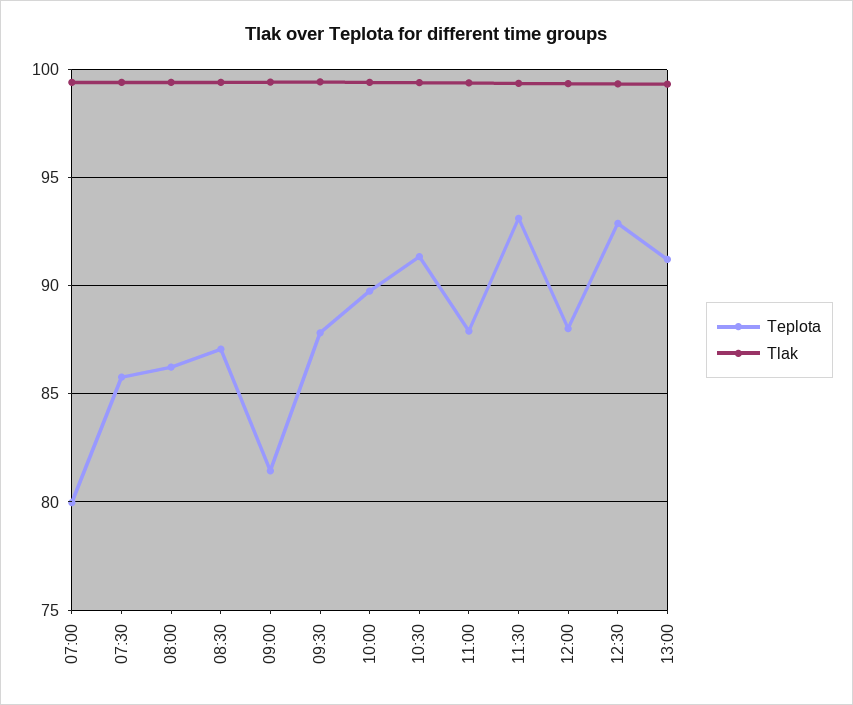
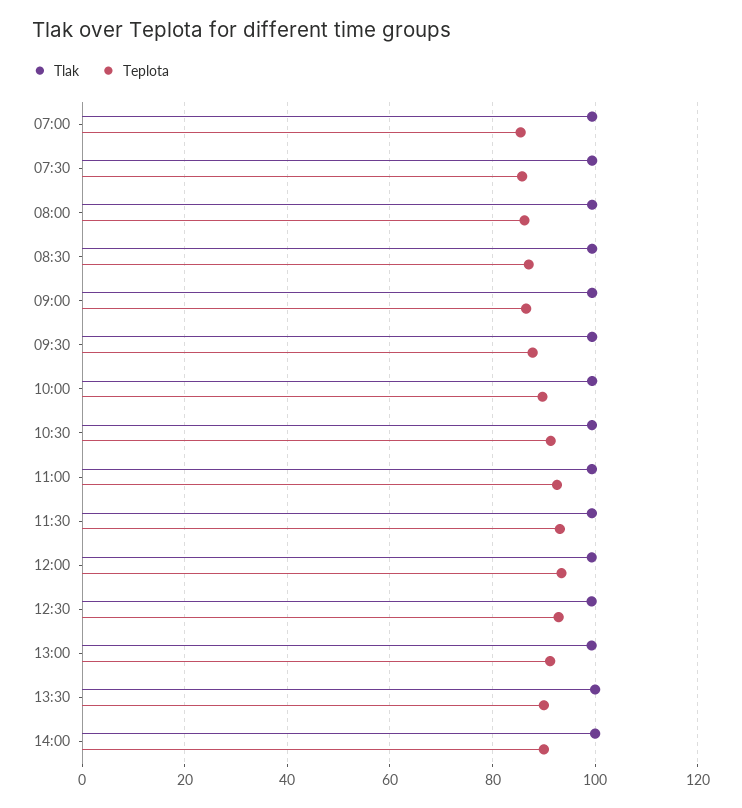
Teplota, 07:00: 80 -> 86
Teplota, 09:00: 81.5 -> 86
Teplota, 11:00: 88 -> 92
Teplota, 12:00: 88 -> 94
Tlak, 13:30: none -> 100
Teplota, 13:30: none -> 90
Tlak, 14:00: none -> 100
Teplota, 14:00: none -> 90

